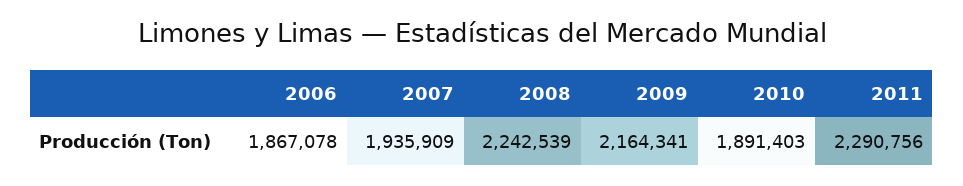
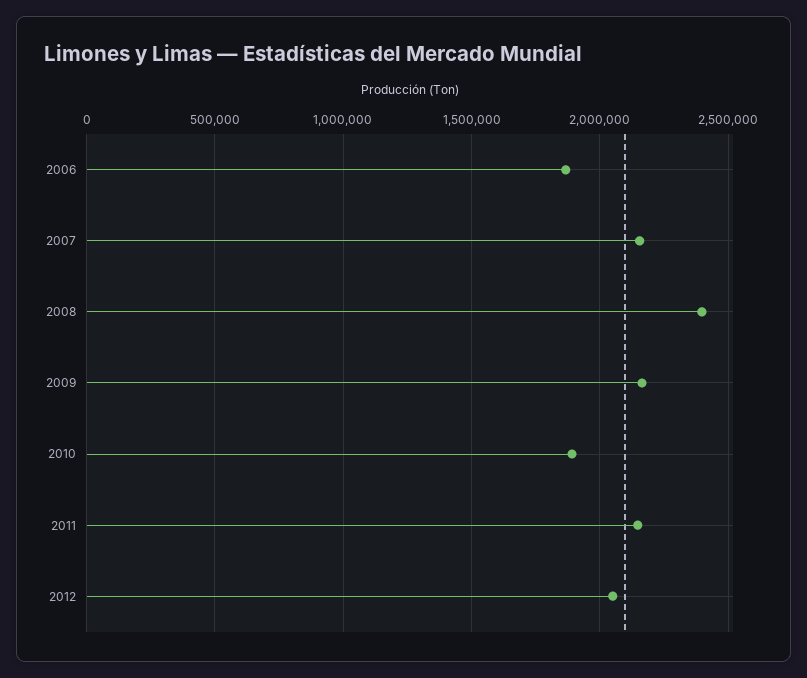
2007: 1935909 -> 2150000
2008: 2242539 -> 2400000
2011: 2290756 -> 2150000
2012: none -> 2050000

